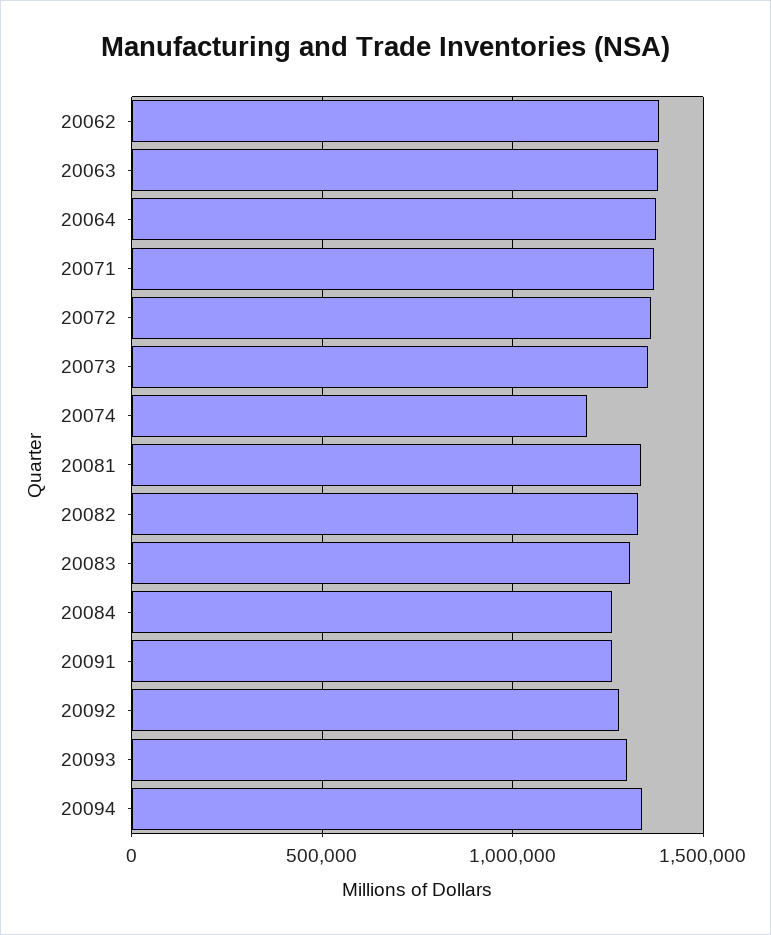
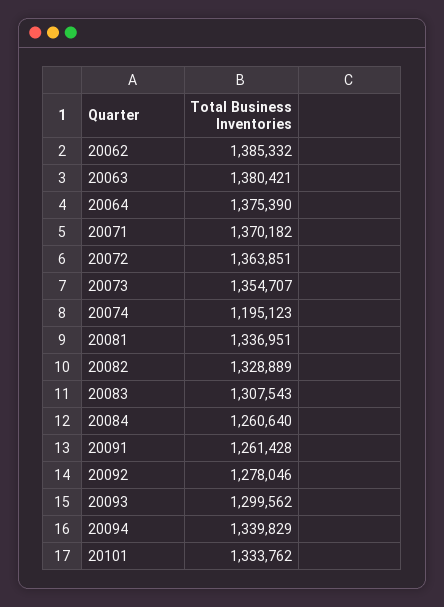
20101: none -> 1333762

